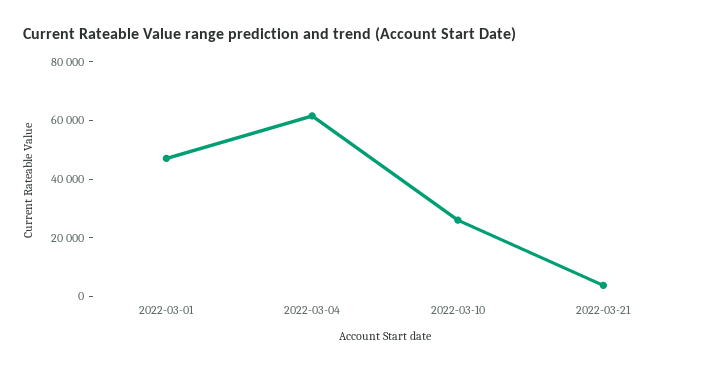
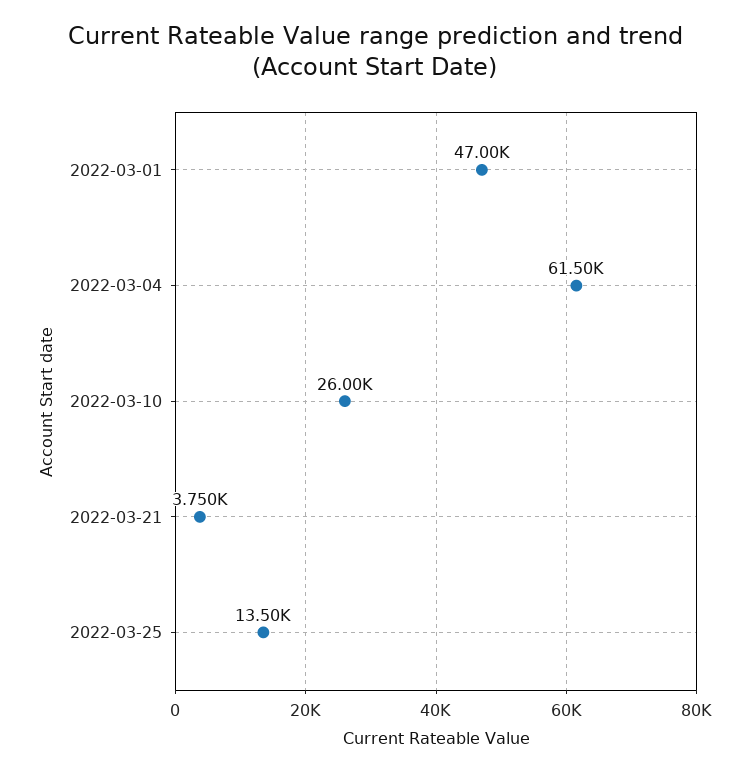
2022-03-25: none -> 13500

